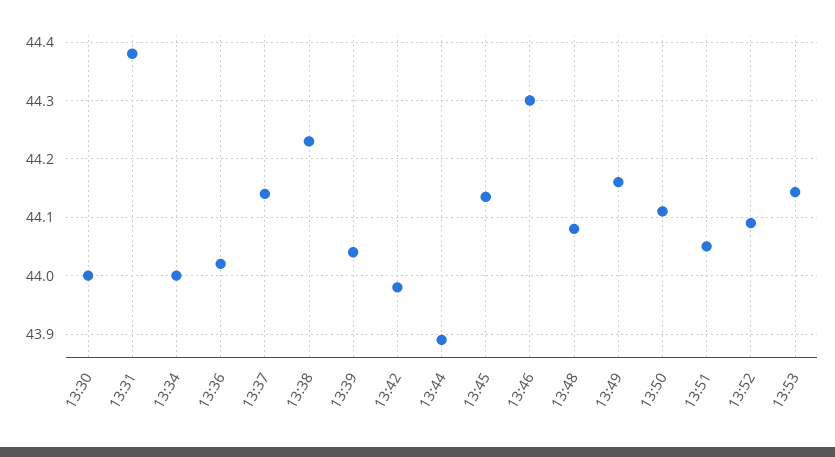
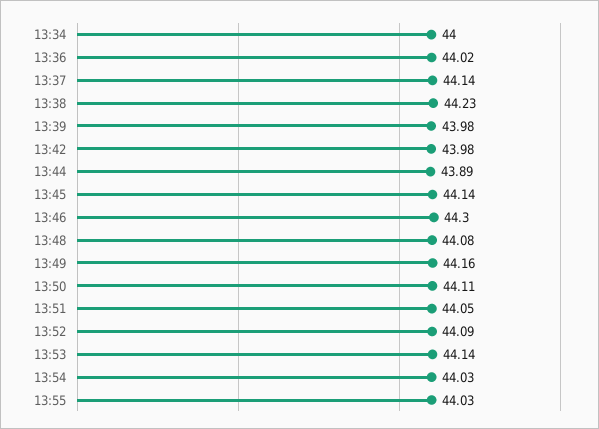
13:30: 44 -> none
13:31: 44.38 -> none
13:39: 44.04 -> 43.98
13:54: none -> 44.03
13:55: none -> 44.03

